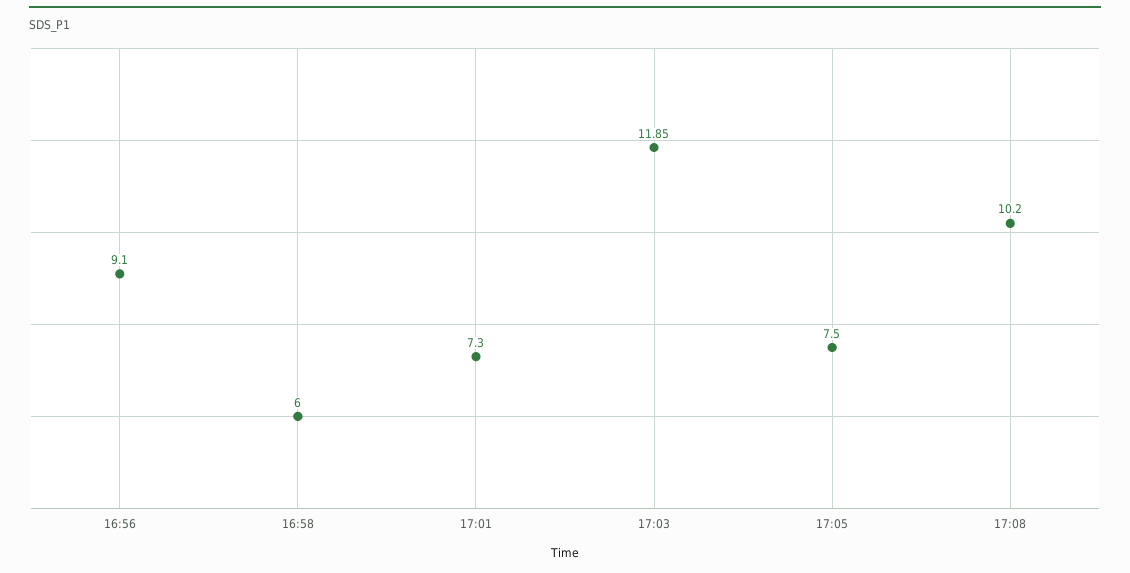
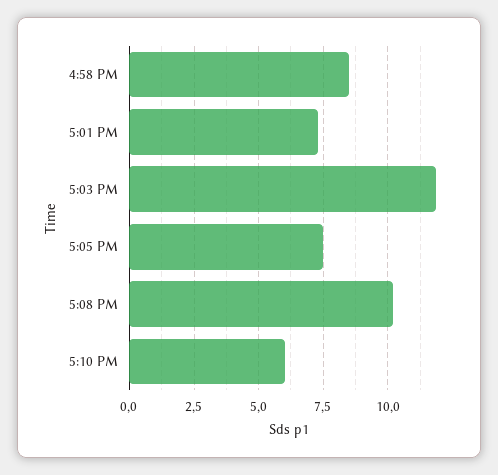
16:56: 9.1 -> none
16:58: 6 -> 8.5
5:10 PM: none -> 6

